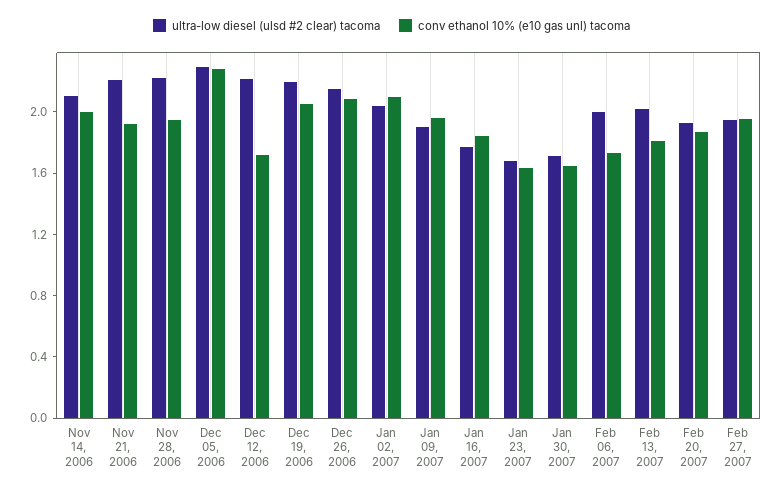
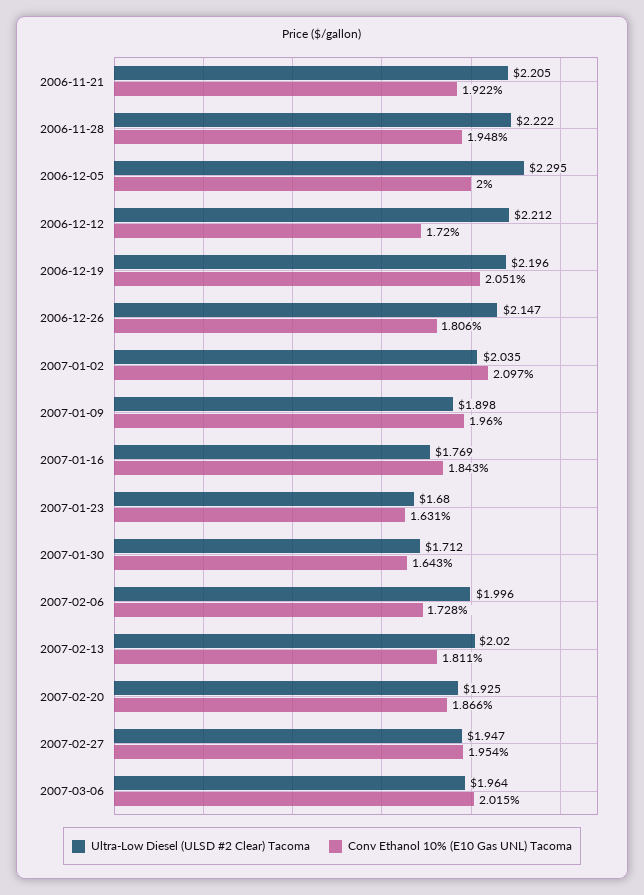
ultra-low diesel (ulsd #2 clear) tacoma, Nov 14, 2006: 2.1 -> none
conv ethanol 10% (e10 gas unl) tacoma, Nov 14, 2006: 2 -> none
conv ethanol 10% (e10 gas unl) tacoma, Dec 05, 2006: 2.3 -> 2
conv ethanol 10% (e10 gas unl) tacoma, Dec 26, 2006: 2.1 -> 1.806
ultra-low diesel (ulsd #2 clear) tacoma, 2007-03-06: none -> 1.964
conv ethanol 10% (e10 gas unl) tacoma, 2007-03-06: none -> 2.015

